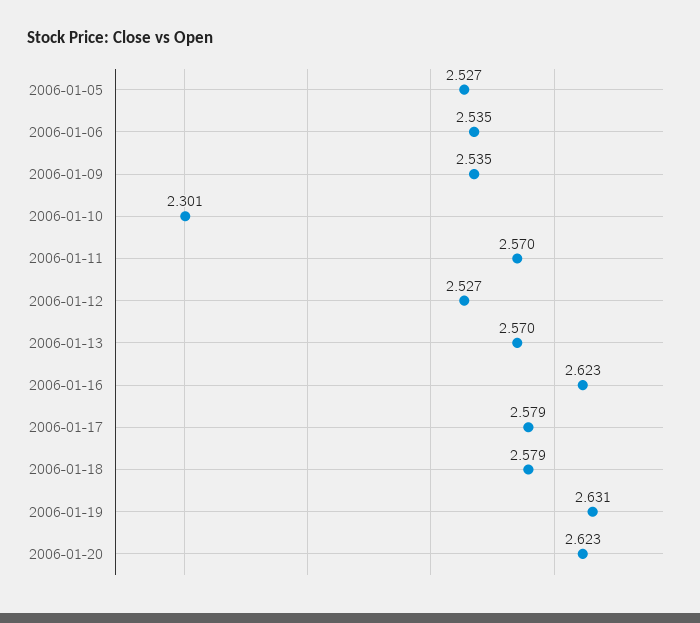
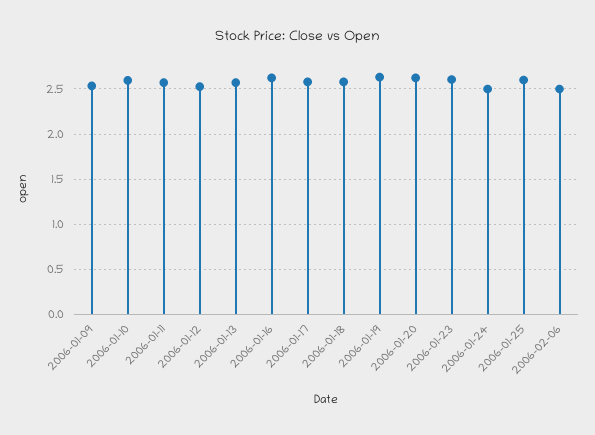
2006-01-05: 2.527 -> none
2006-01-06: 2.535 -> none
2006-01-10: 2.301 -> 2.6
2006-01-23: none -> 2.6
2006-01-24: none -> 2.5
2006-01-25: none -> 2.6
2006-02-06: none -> 2.5

